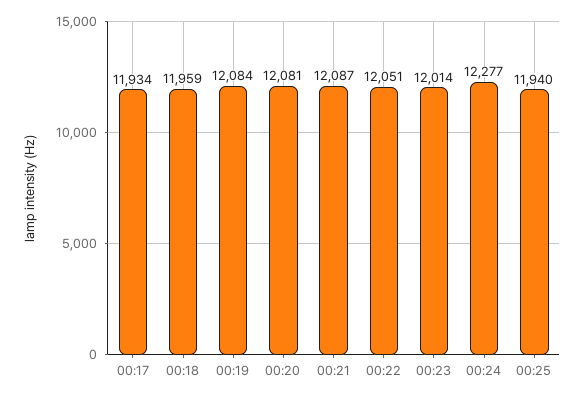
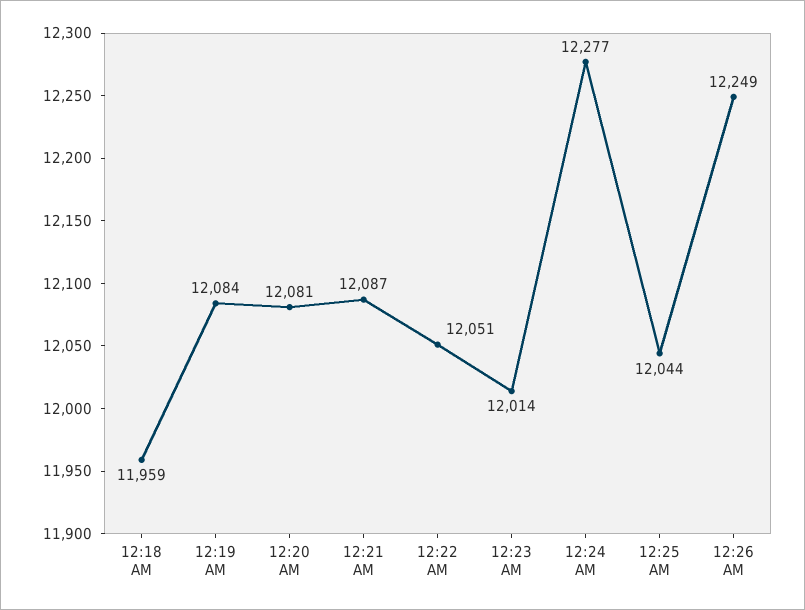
00:17: 11934 -> none
00:25: 11940 -> 12044
12:26 AM: none -> 12249

